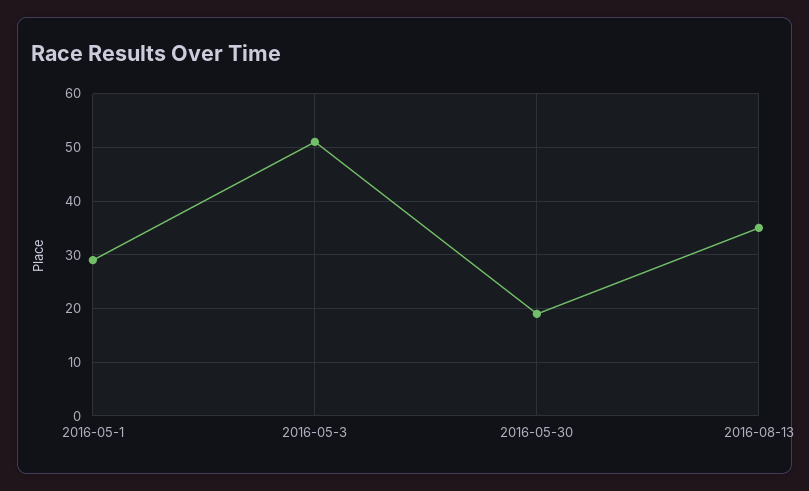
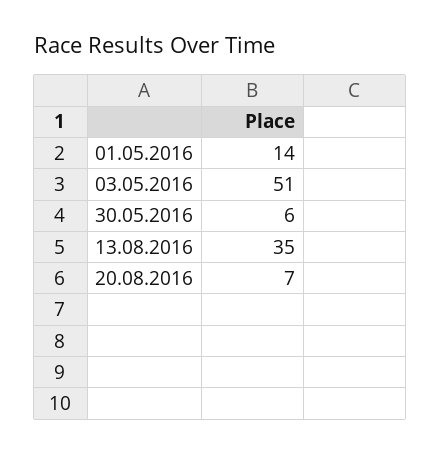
2016-05-1: 30 -> 14
2016-05-30: 20 -> 6
20.08.2016: none -> 7

